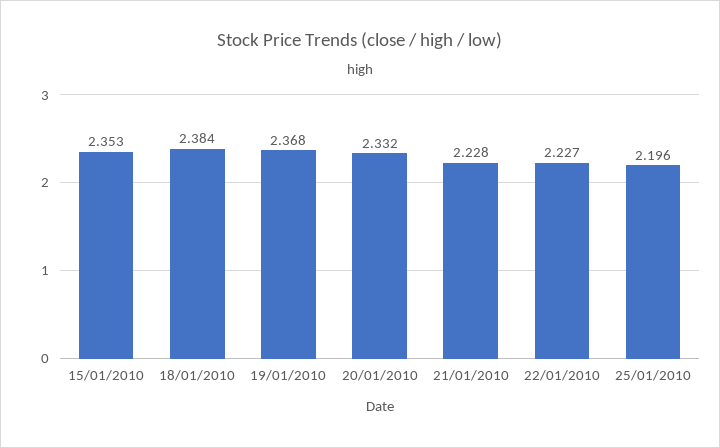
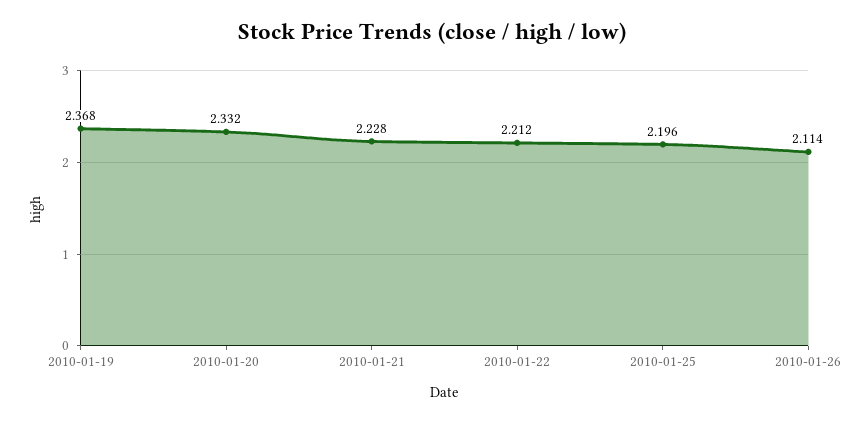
15/01/2010: 2.353 -> none
18/01/2010: 2.384 -> none
22/01/2010: 2.227 -> 2.212
2010-01-26: none -> 2.114

